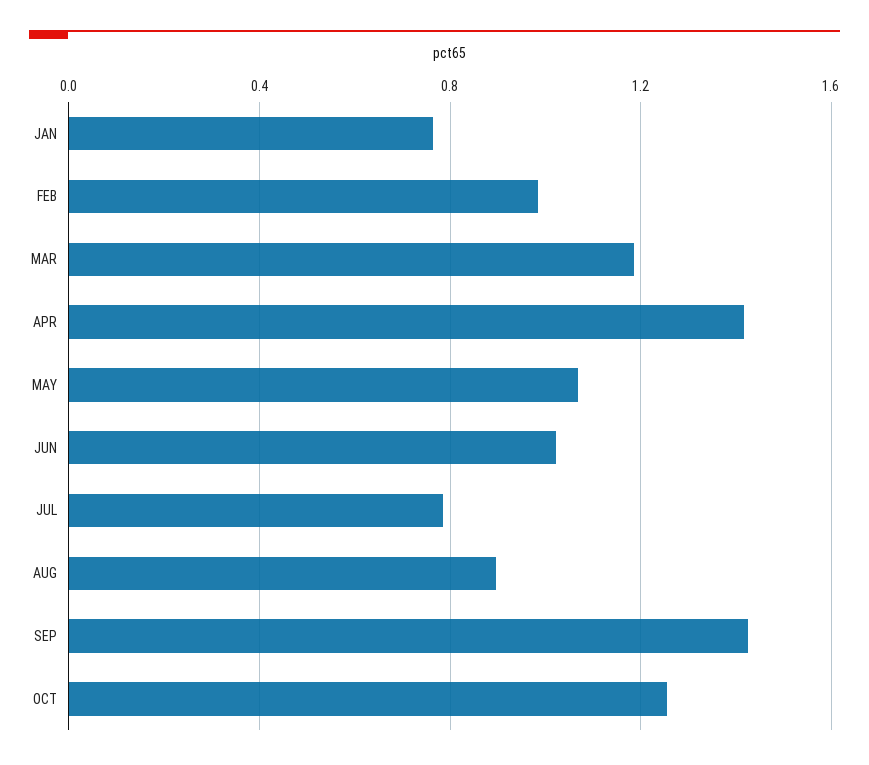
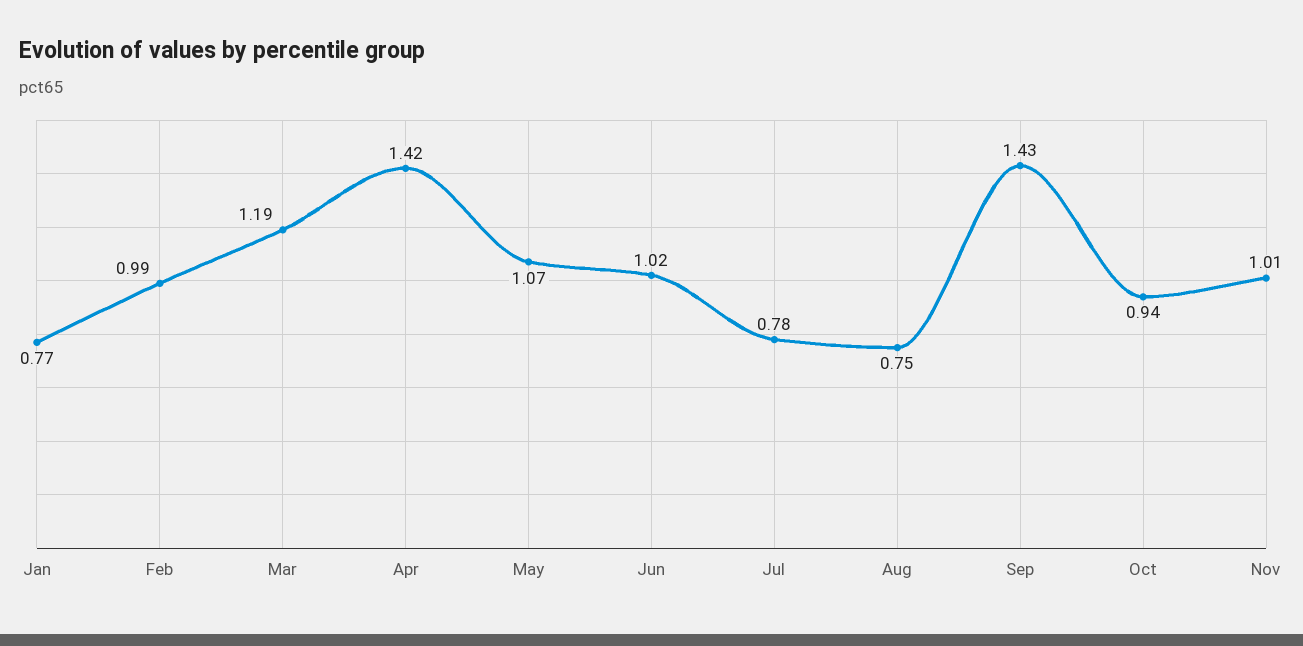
AUG: 0.9 -> 0.75
OCT: 1.25 -> 0.94
Nov: none -> 1.01

